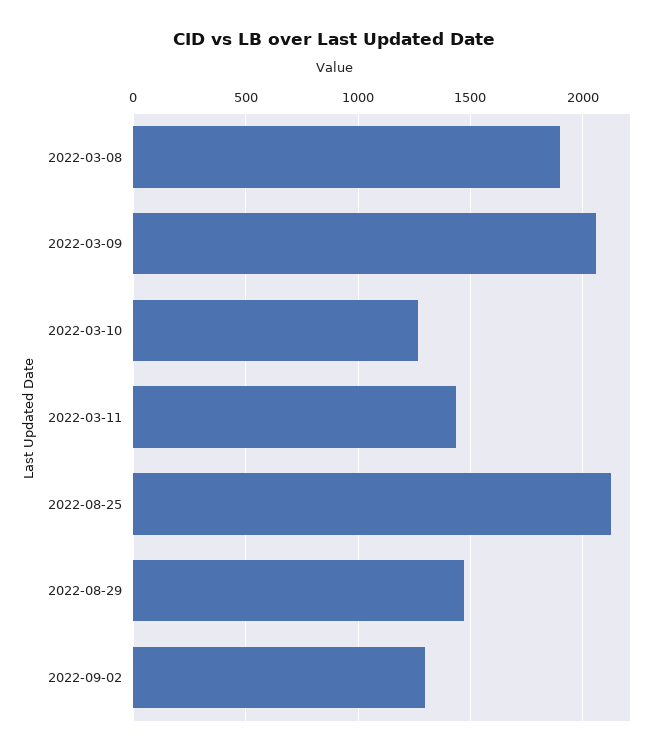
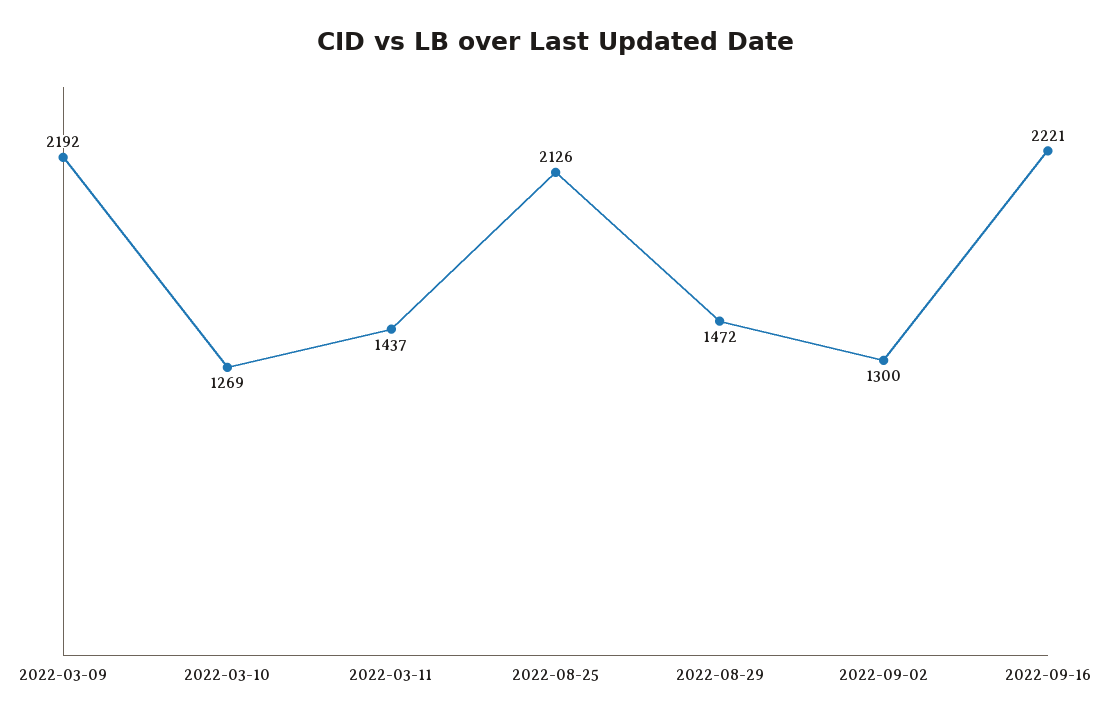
2022-03-08: 1900 -> none
2022-03-09: 2050 -> 2192
2022-09-16: none -> 2221

